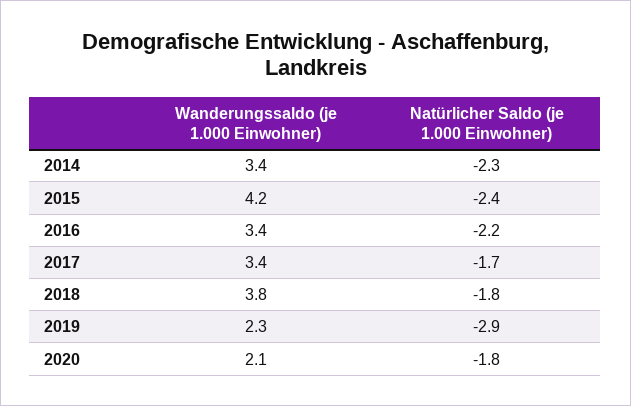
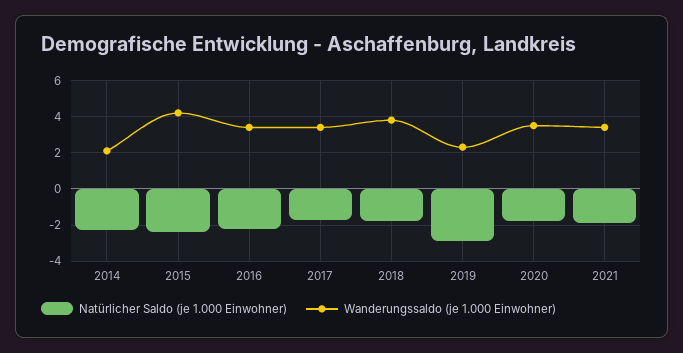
Wanderungssaldo (je 1.000 Einwohner), 2014: 3.4 -> 2
Wanderungssaldo (je 1.000 Einwohner), 2020: 2.1 -> 3.5
Natürlicher Saldo (je 1.000 Einwohner), 2021: none -> -2
Wanderungssaldo (je 1.000 Einwohner), 2021: none -> 3.5

